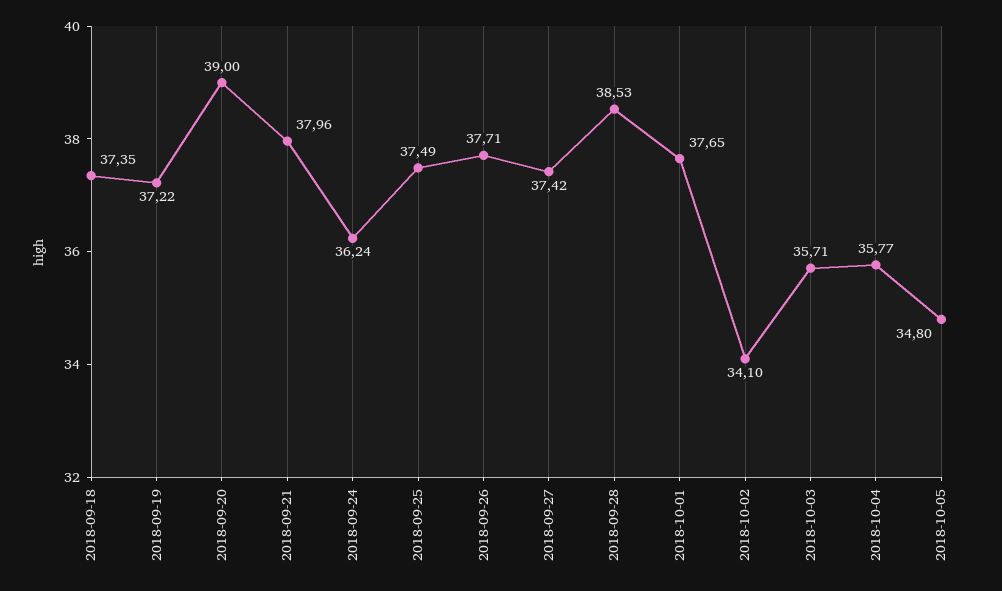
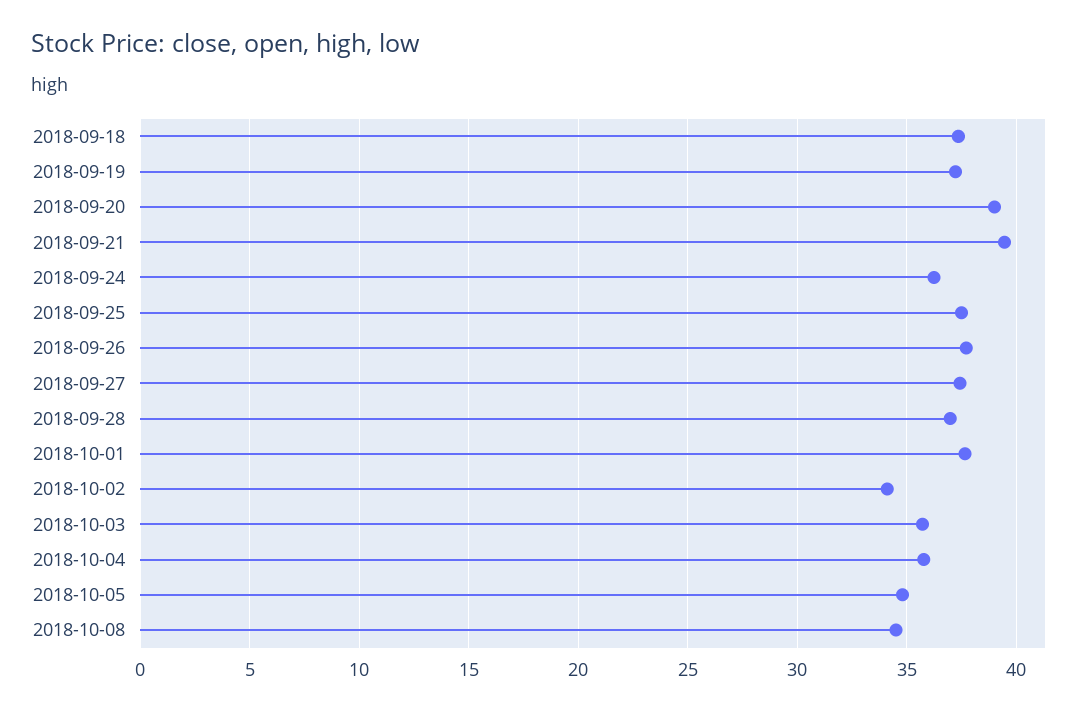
2018-09-21: 37.96 -> 39.5
2018-09-28: 38.53 -> 37
2018-10-08: none -> 34.5

